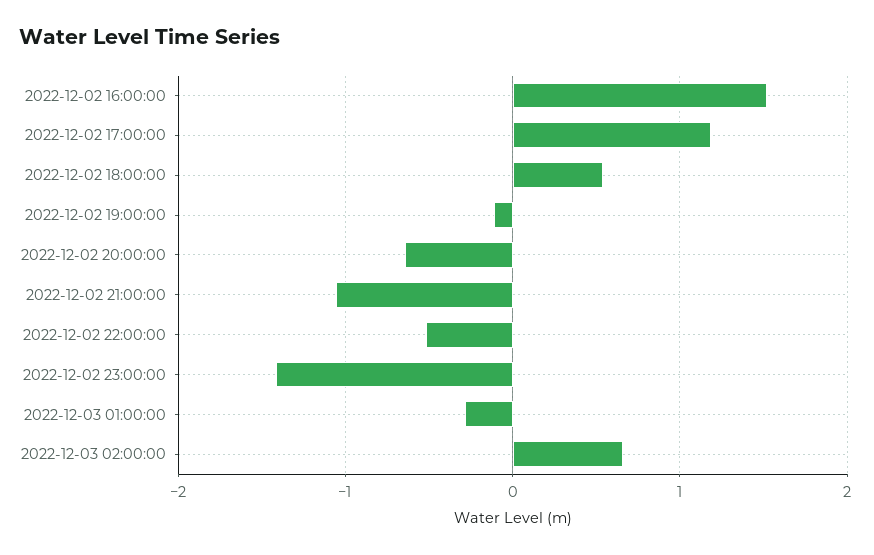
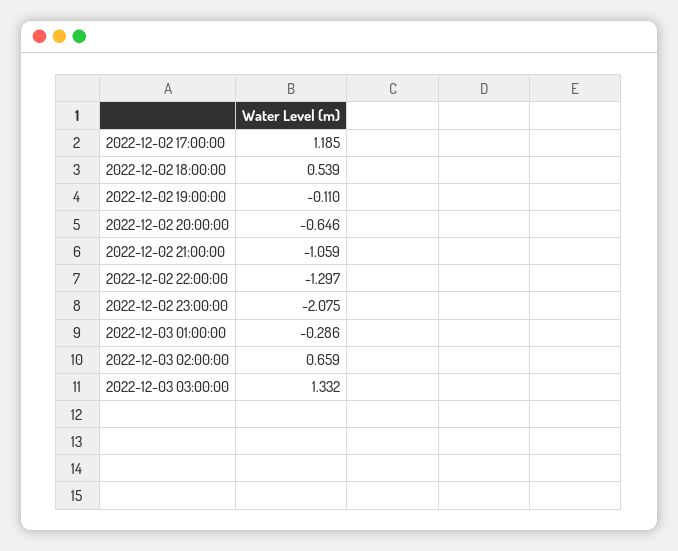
2022-12-02 16:00:00: 1.5 -> none
2022-12-02 22:00:00: -0.5 -> -1.297
2022-12-02 23:00:00: -1.4 -> -2.075
2022-12-03 03:00:00: none -> 1.332

